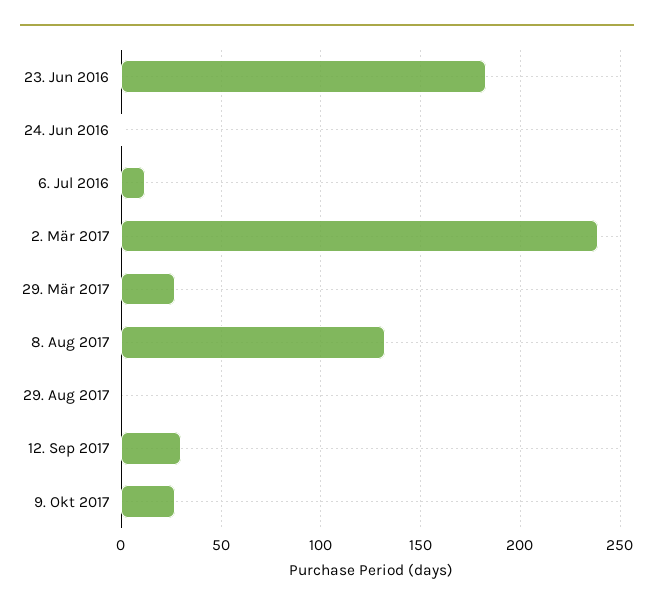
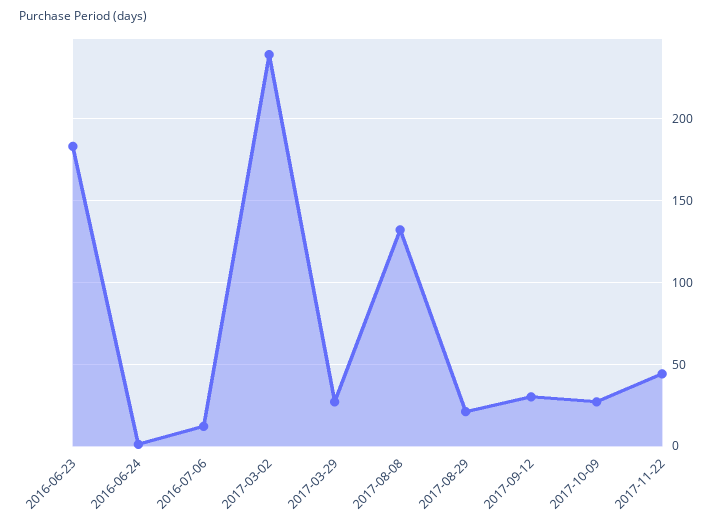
29. Aug 2017: 0 -> 20
2017-11-22: none -> 45

